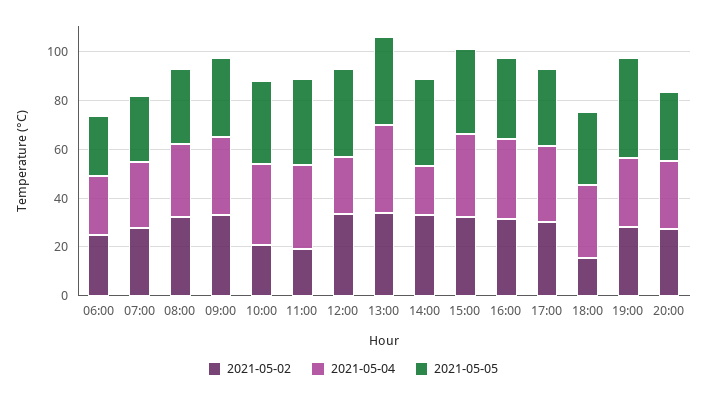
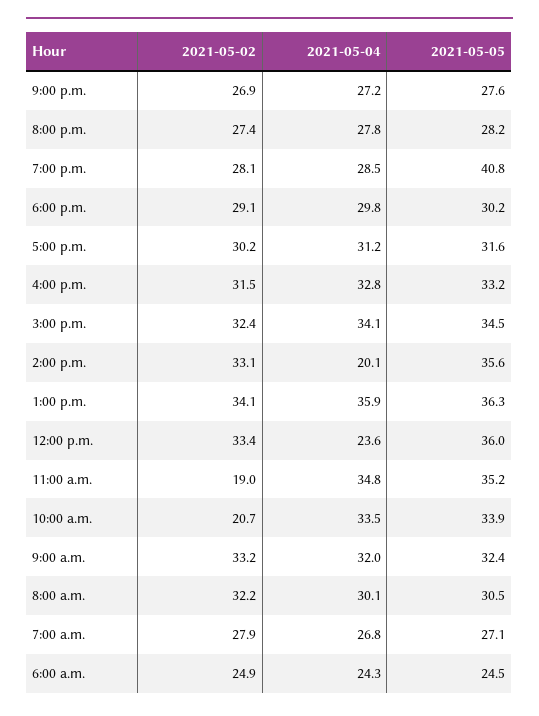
2021-05-02, 18:00: 15 -> 29.1
2021-05-02, 9:00 p.m.: none -> 26.9
2021-05-04, 9:00 p.m.: none -> 27.2
2021-05-05, 9:00 p.m.: none -> 27.6

